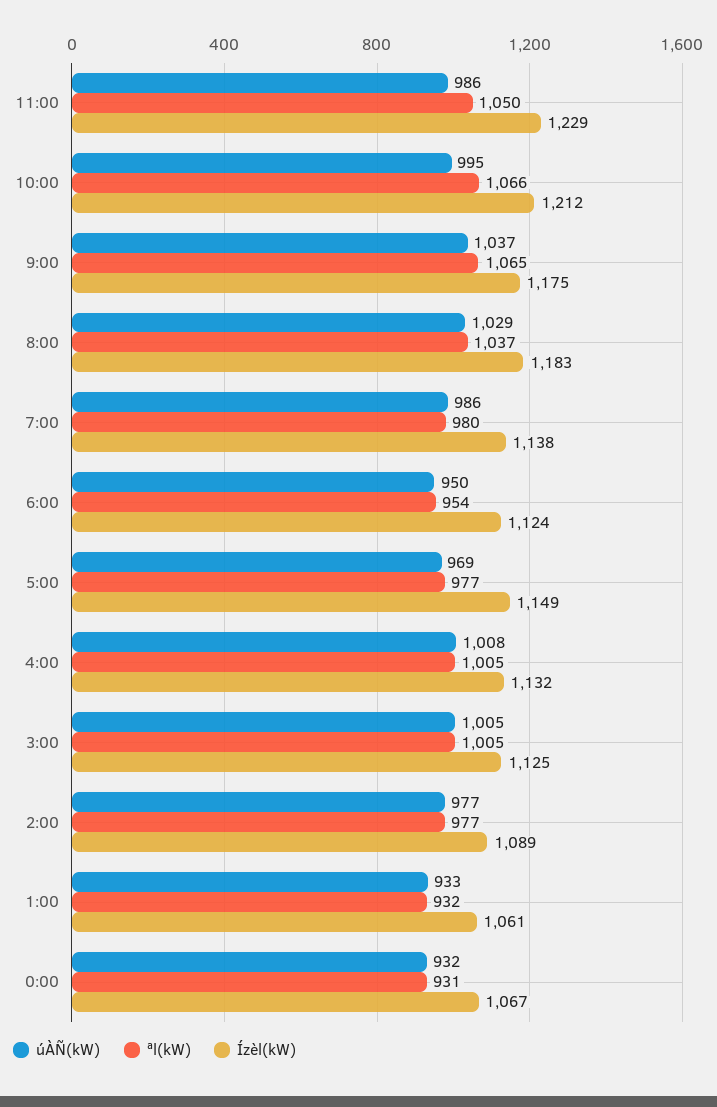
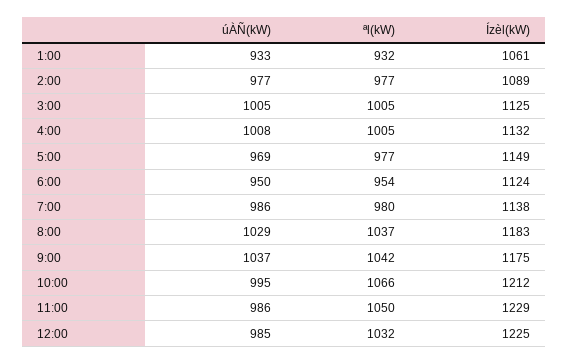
ªl(kW), 9:00: 1065 -> 1042
úÀÑ(kW), 0:00: 932 -> none
ªl(kW), 0:00: 931 -> none
Ízèl(kW), 0:00: 1067 -> none
úÀÑ(kW), 12:00: none -> 985
ªl(kW), 12:00: none -> 1032
Ízèl(kW), 12:00: none -> 1225

